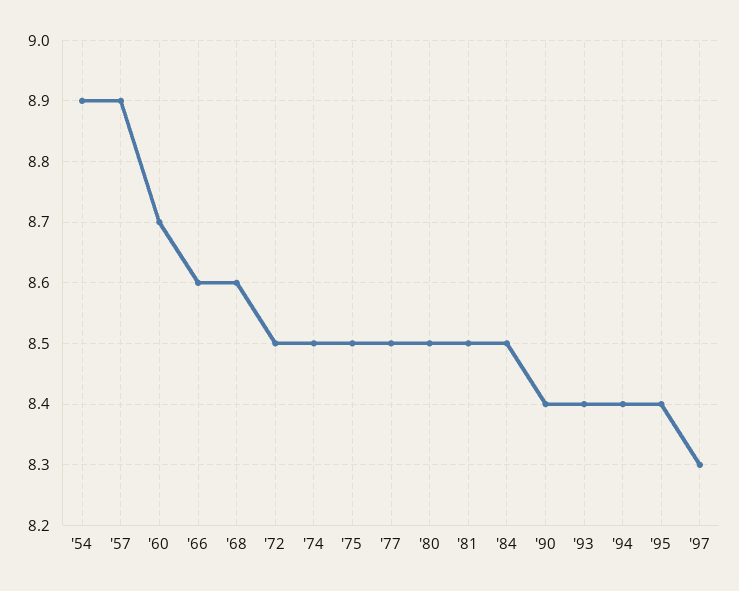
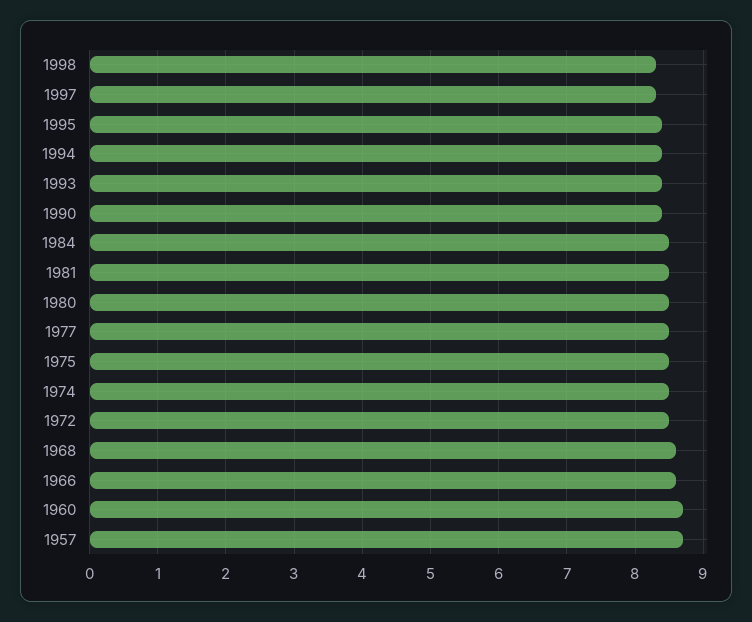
'54: 8.9 -> none
'57: 8.9 -> 8.7
1998: none -> 8.3

